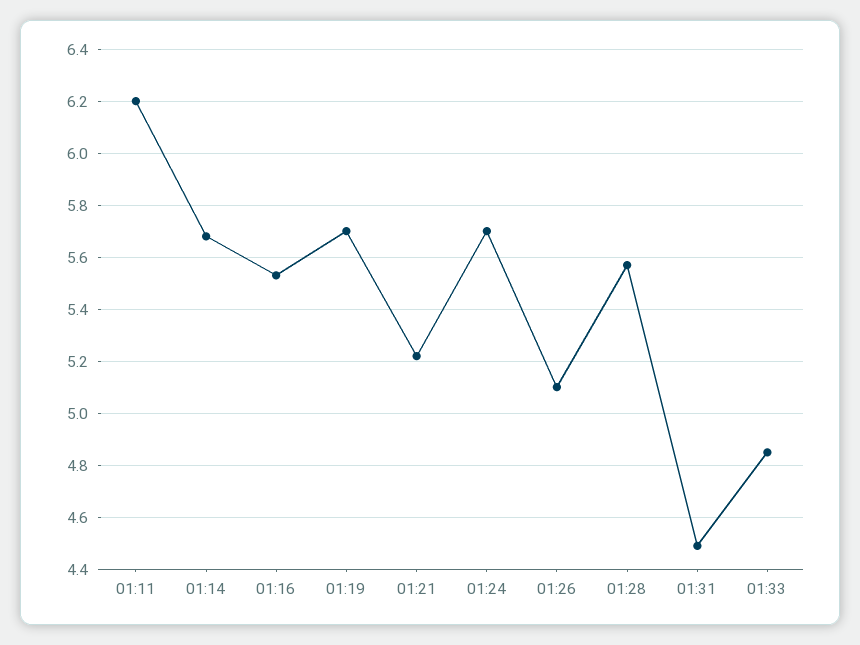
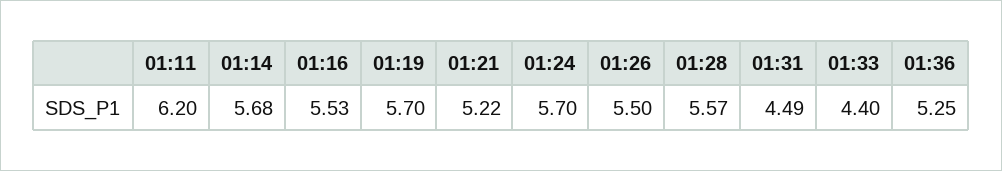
01:26: 5.1 -> 5.5
01:33: 4.85 -> 4.4
01:36: none -> 5.25

